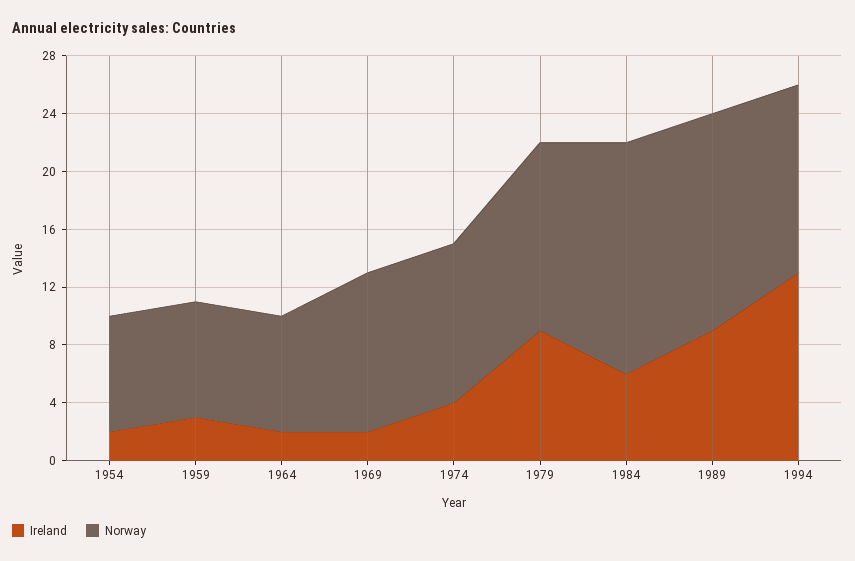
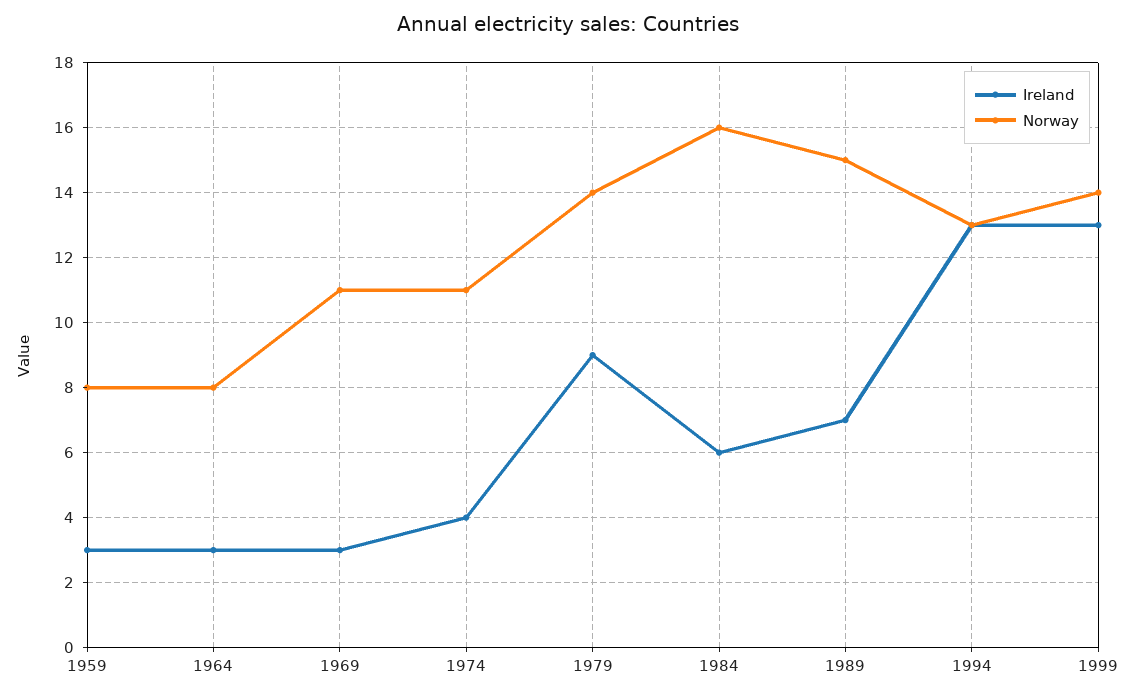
Ireland, 1954: 2 -> none
Norway, 1954: 8 -> none
Ireland, 1964: 2 -> 3
Ireland, 1969: 2 -> 3
Norway, 1979: 13 -> 14
Ireland, 1989: 9 -> 7
Ireland, 1999: none -> 13
Norway, 1999: none -> 14

